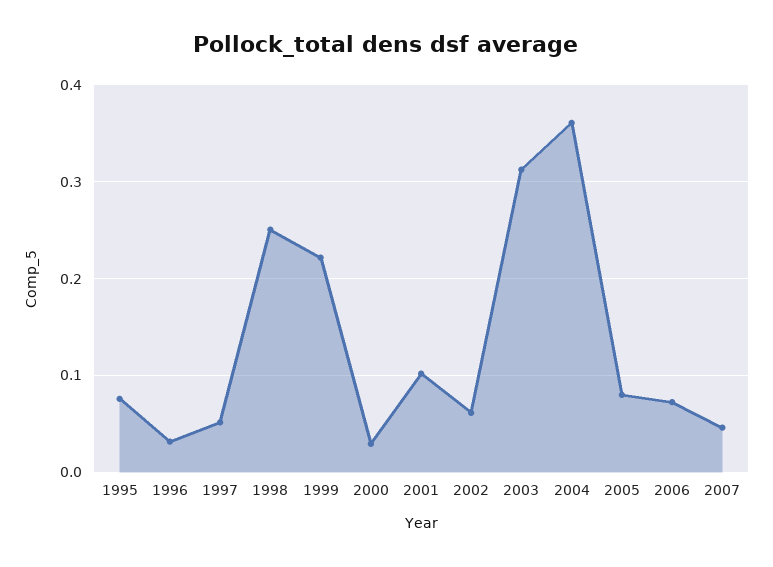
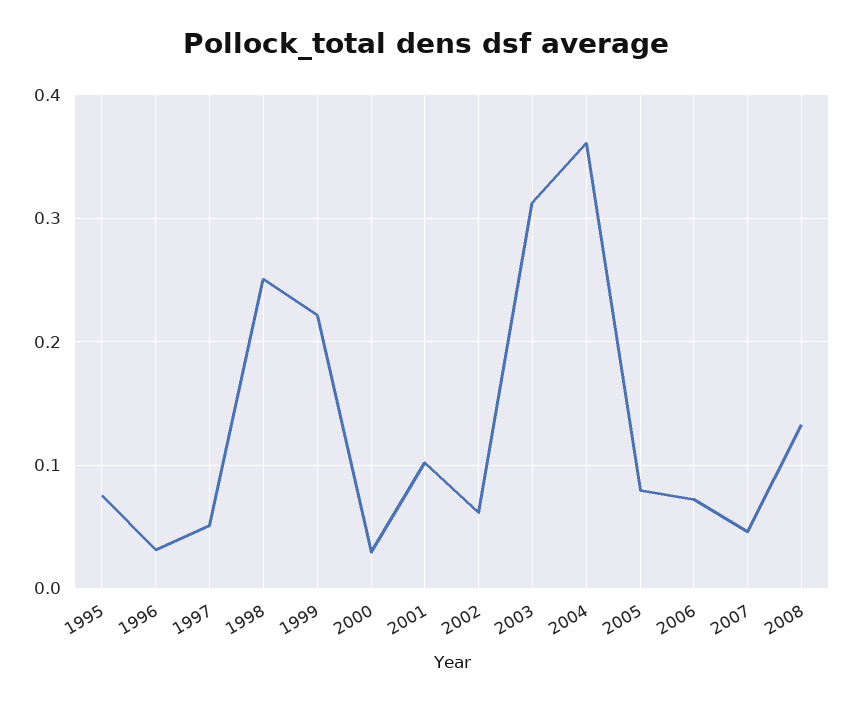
2008: none -> 0.13

